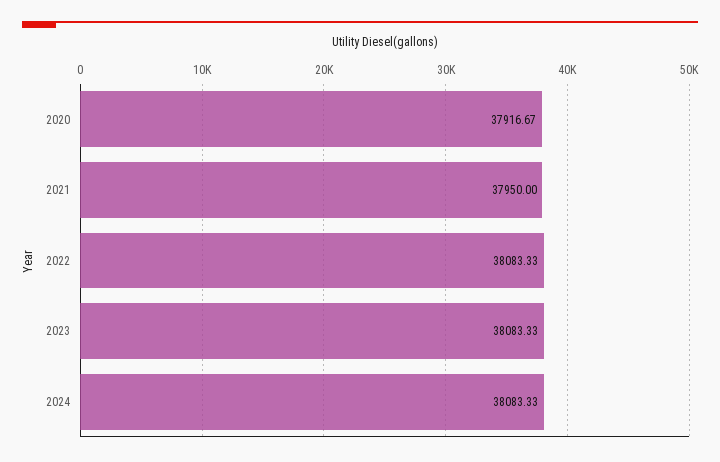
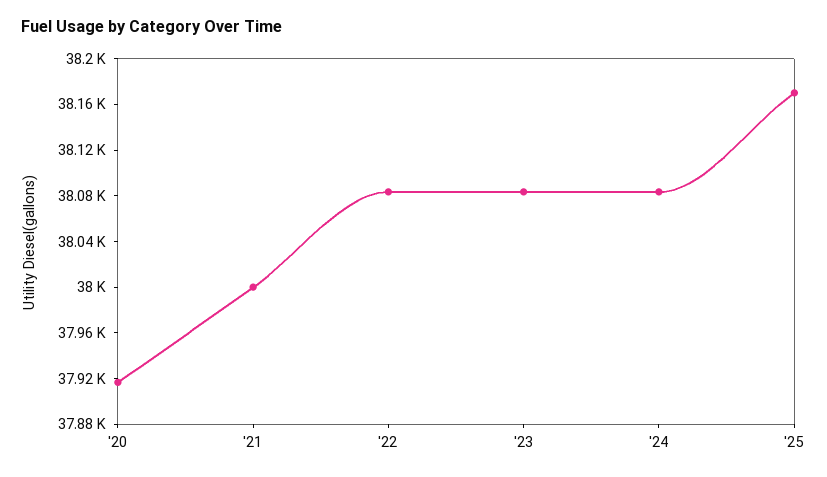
2021: 37950 -> 38000
'25: none -> 38170

